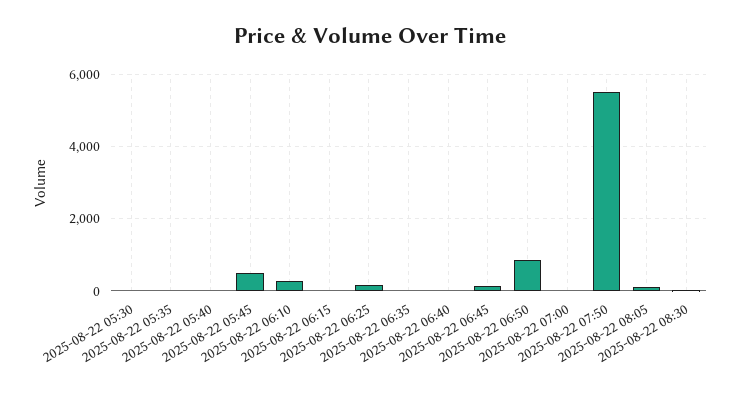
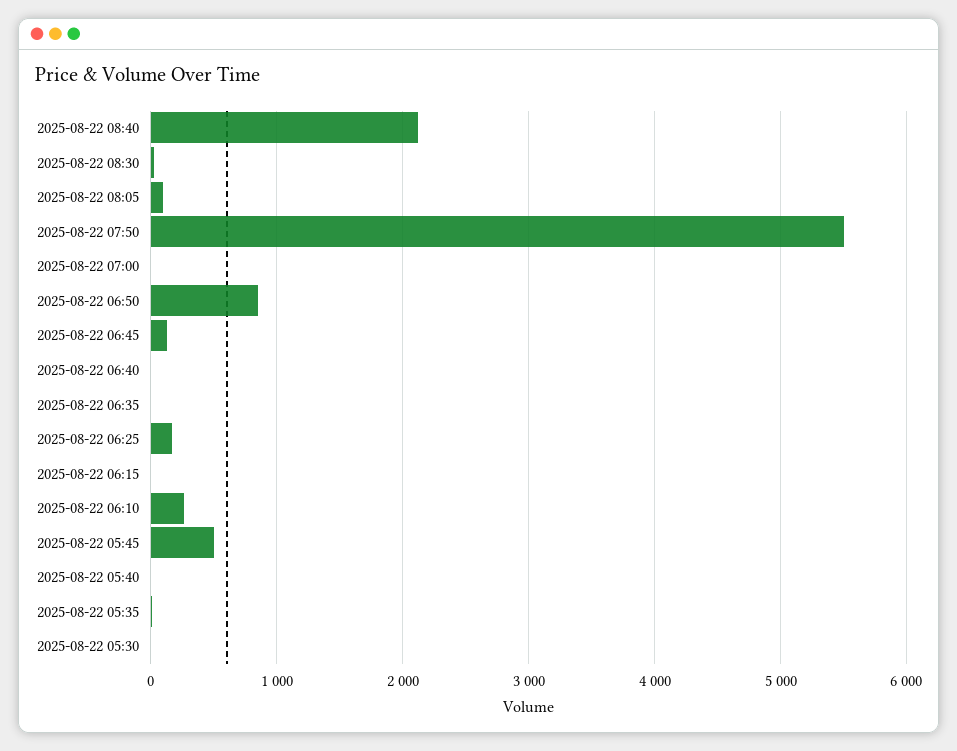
2025-08-22 08:40: none -> 2100

